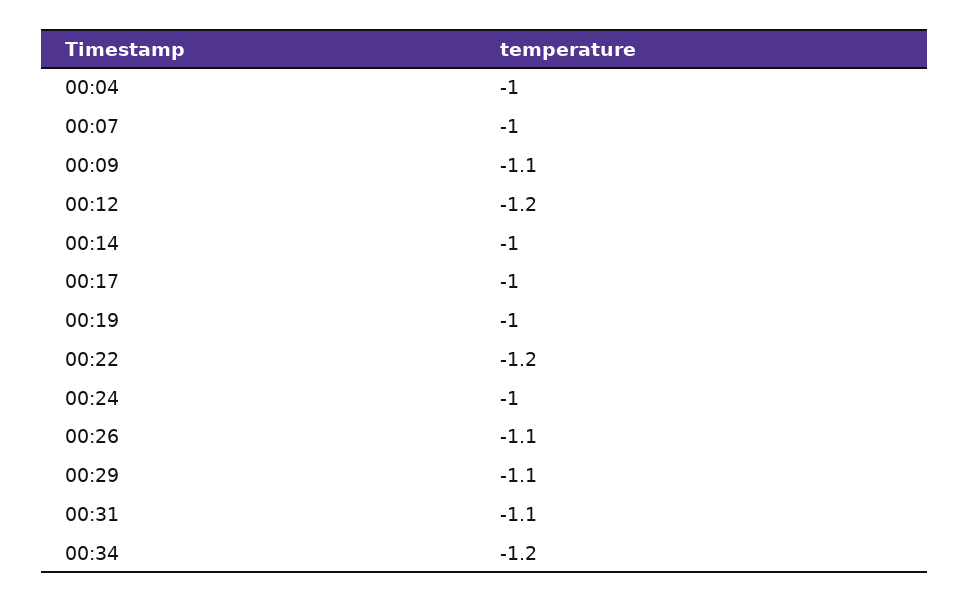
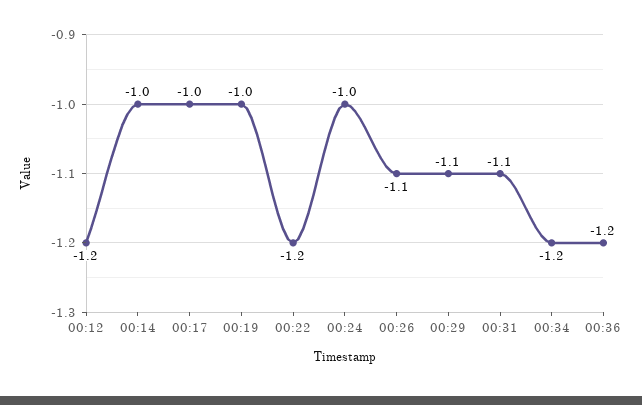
00:04: -1 -> none
00:07: -1 -> none
00:09: -1.1 -> none
00:36: none -> -1.2

